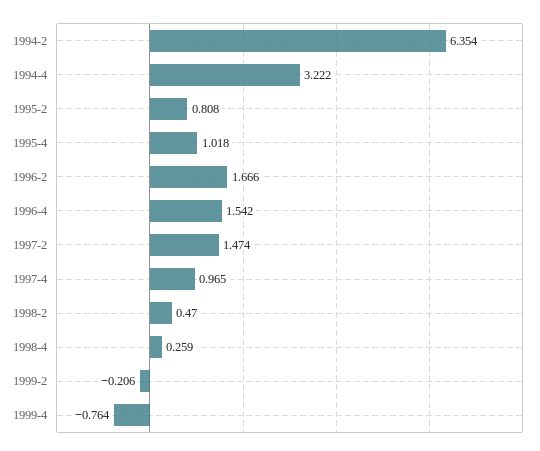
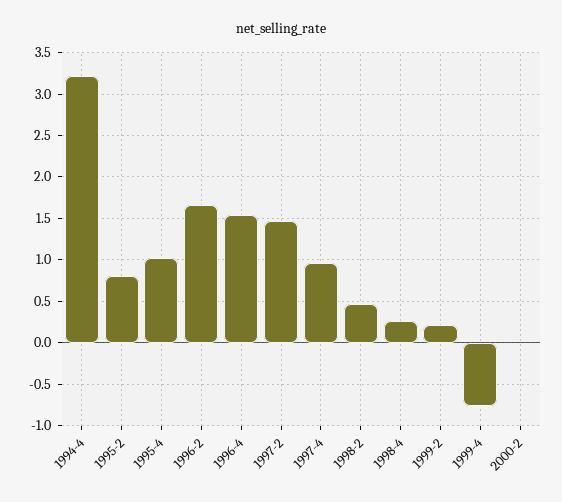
1994-2: 6.354 -> none
1999-2: -0.206 -> 0.2
2000-2: none -> 0

